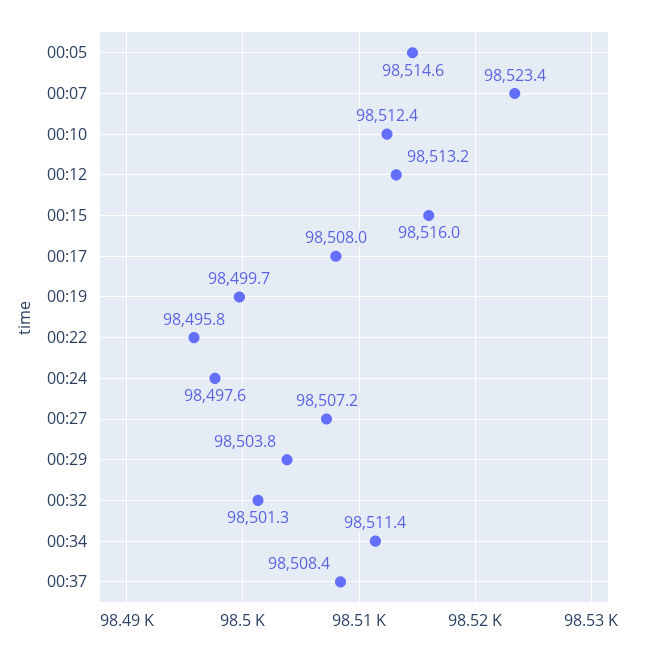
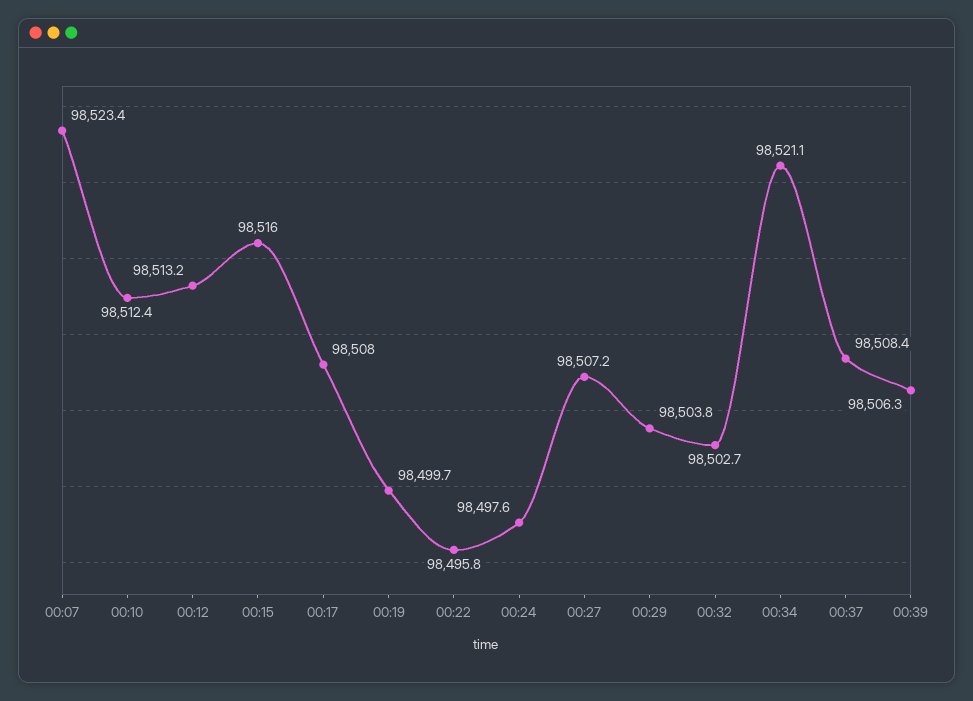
00:05: 98514.6 -> none
00:32: 98501.3 -> 98502.7
00:34: 98511.4 -> 98521.1
00:39: none -> 98506.3

